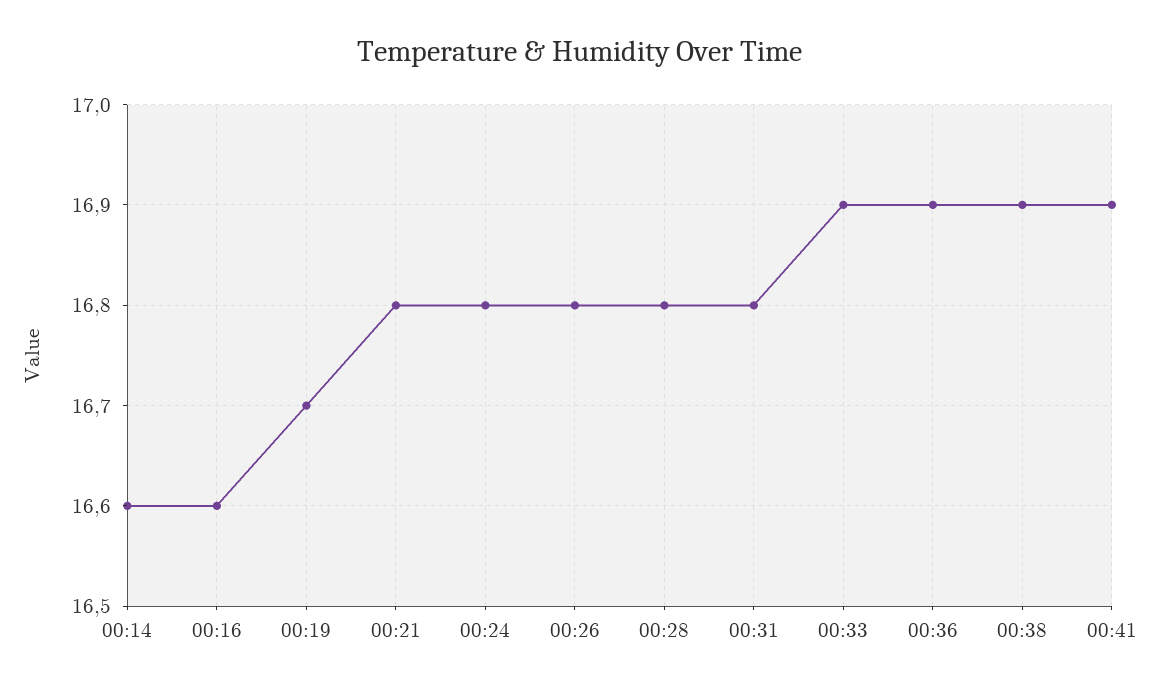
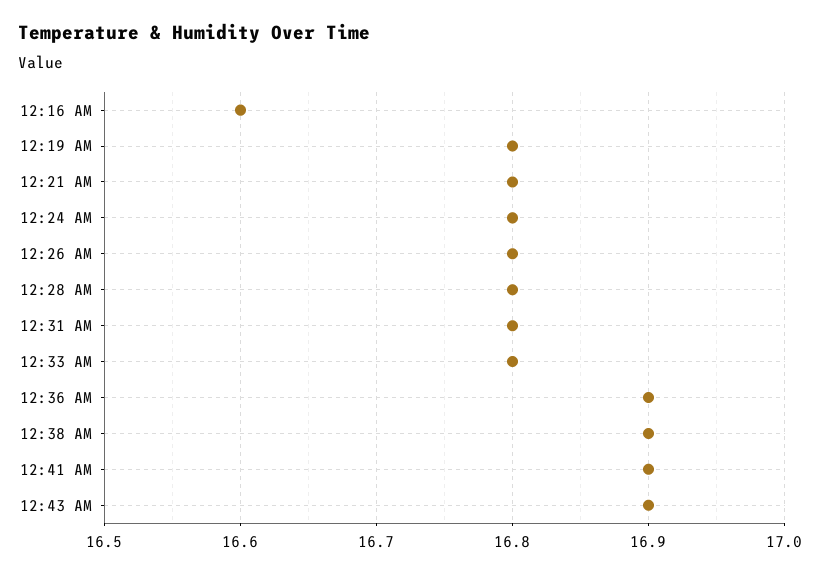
00:14: 16.6 -> none
00:19: 16.7 -> 16.8
00:33: 16.9 -> 16.8
12:43 AM: none -> 16.9

